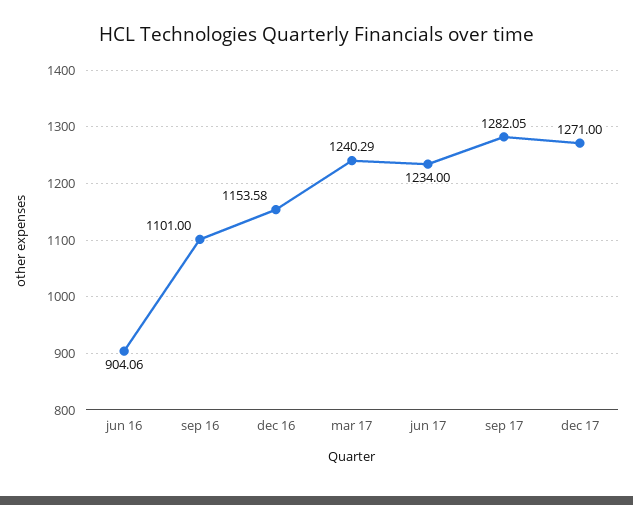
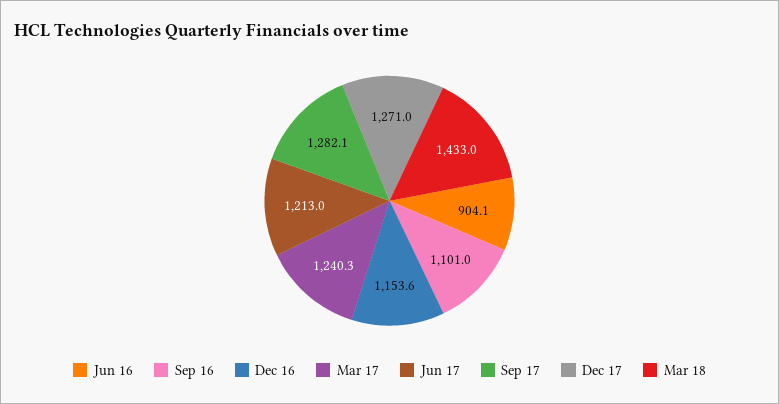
jun 17: 1234 -> 1213
Mar 18: none -> 1433

